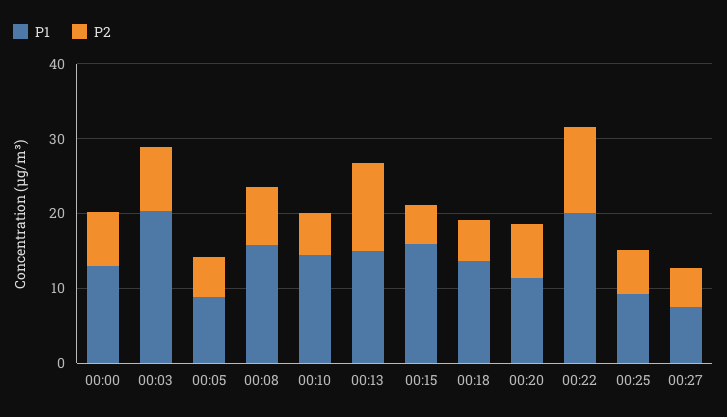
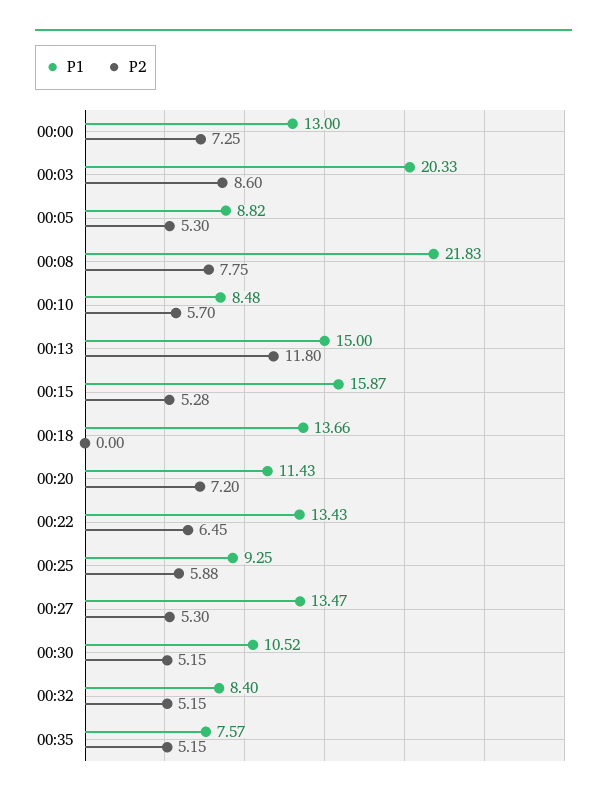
P1, 00:08: 16 -> 21.83
P1, 00:10: 14 -> 8.48
P2, 00:18: 6 -> 0
P1, 00:22: 20 -> 13.43
P2, 00:22: 12 -> 6.45
P1, 00:27: 8 -> 13.47
P1, 00:30: none -> 10.52
P2, 00:30: none -> 5.15
P1, 00:32: none -> 8.4
P2, 00:32: none -> 5.15
P1, 00:35: none -> 7.57
P2, 00:35: none -> 5.15

